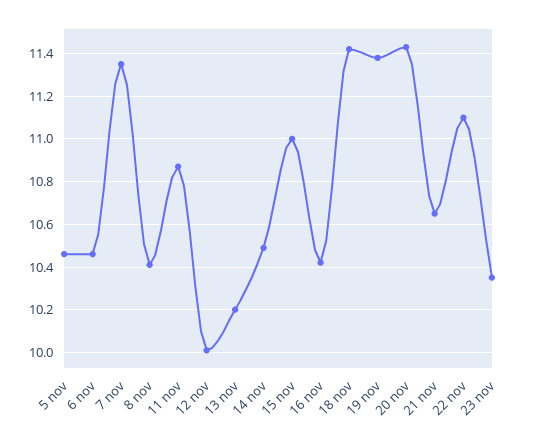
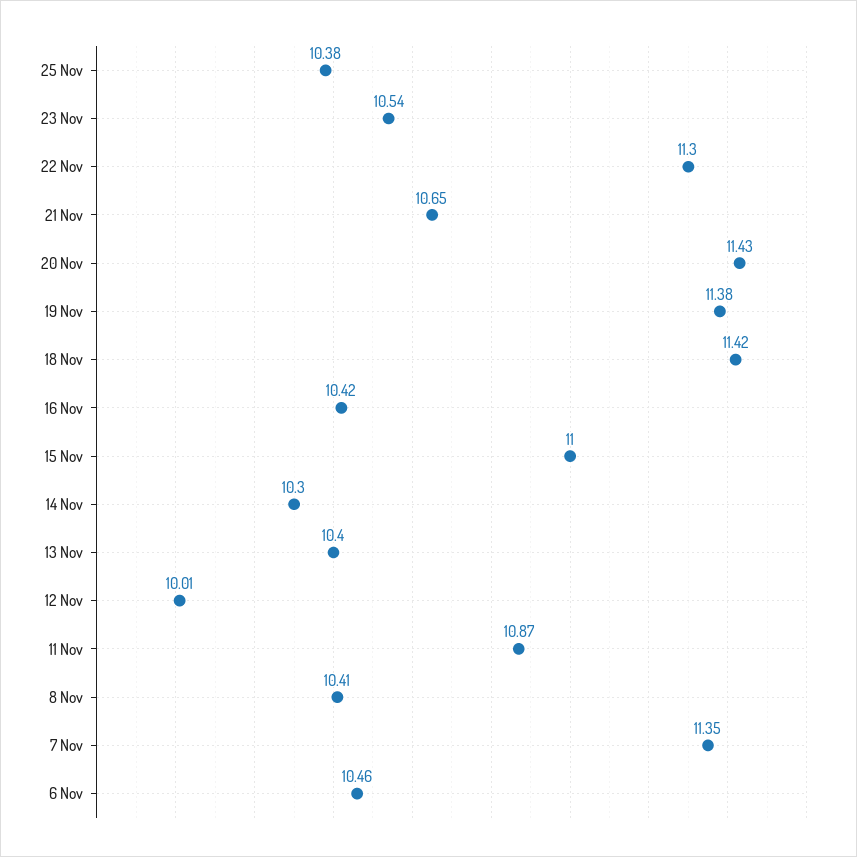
5 nov: 10.45 -> none
13 nov: 10.2 -> 10.4
14 nov: 10.5 -> 10.3
22 nov: 11.1 -> 11.3
23 nov: 10.35 -> 10.54
25 Nov: none -> 10.38

